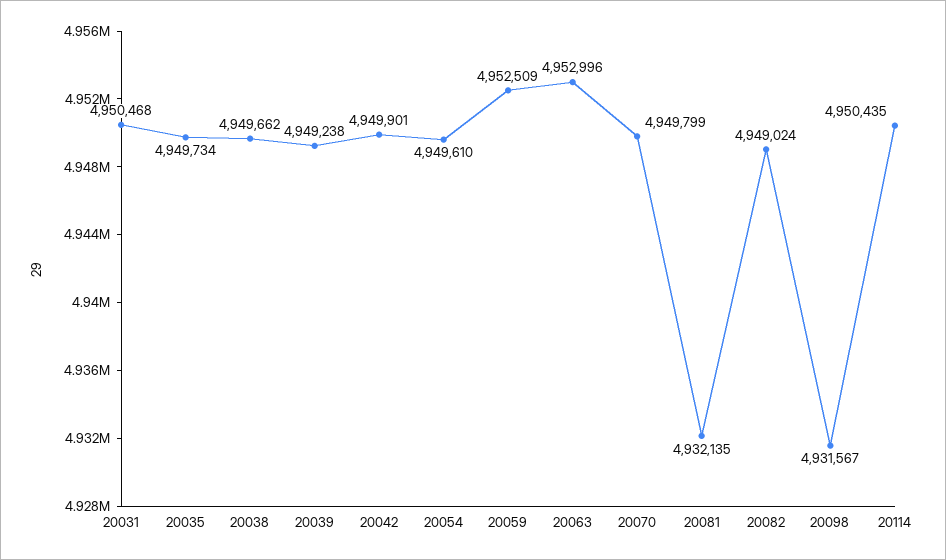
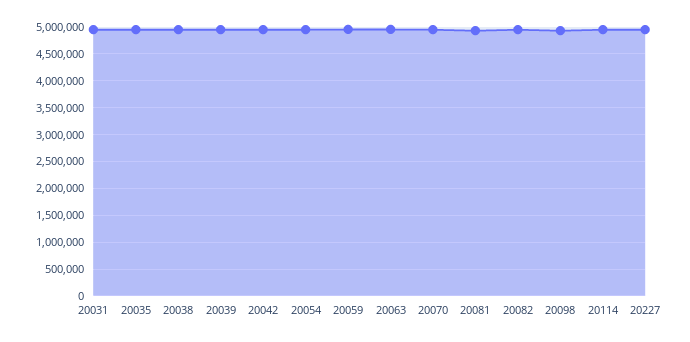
20227: none -> 5000000

